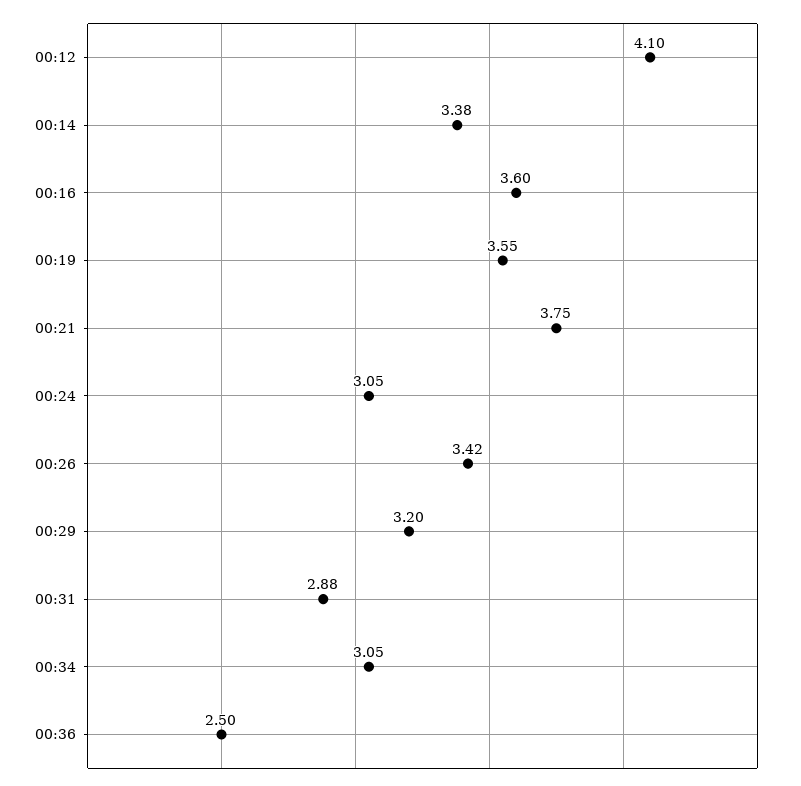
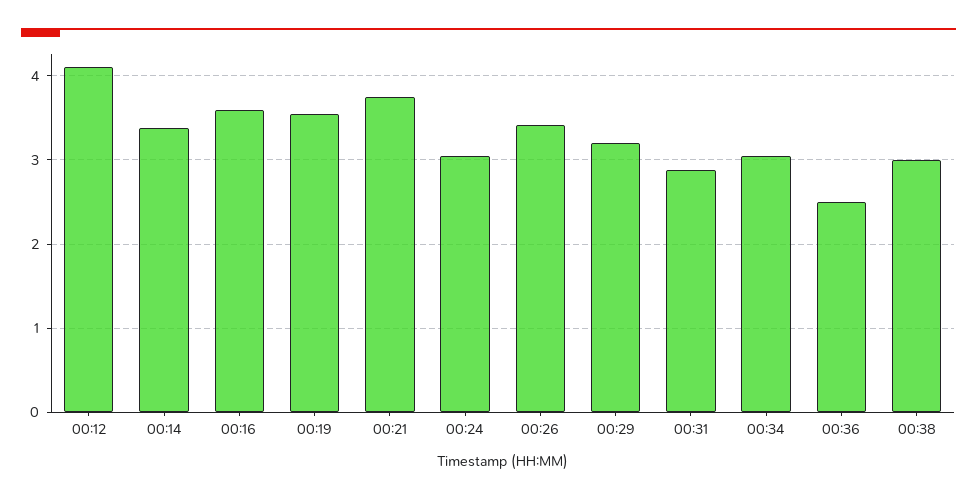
00:38: none -> 3

